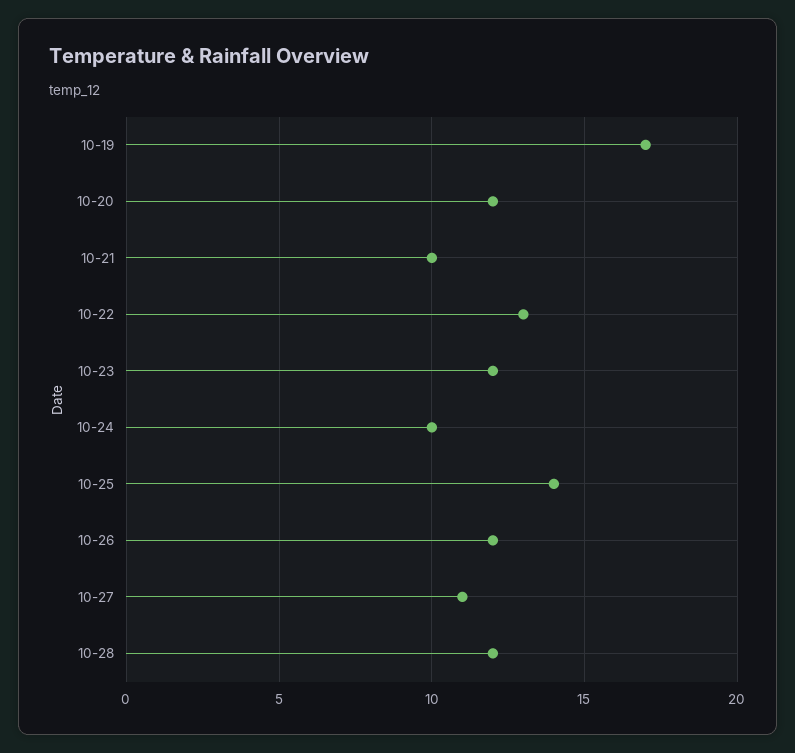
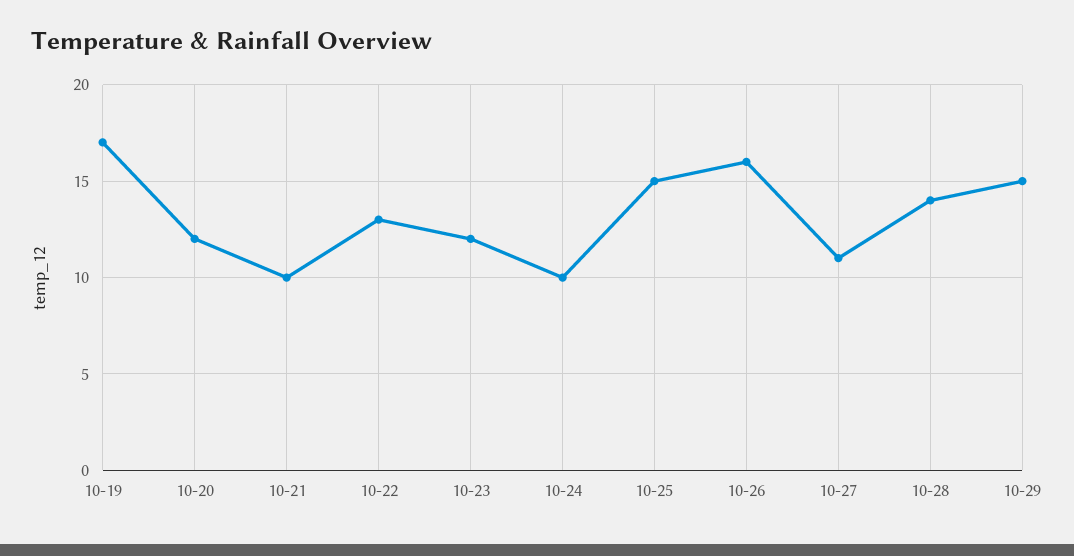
10-25: 14 -> 15
10-26: 12 -> 16
10-28: 12 -> 14
10-29: none -> 15

